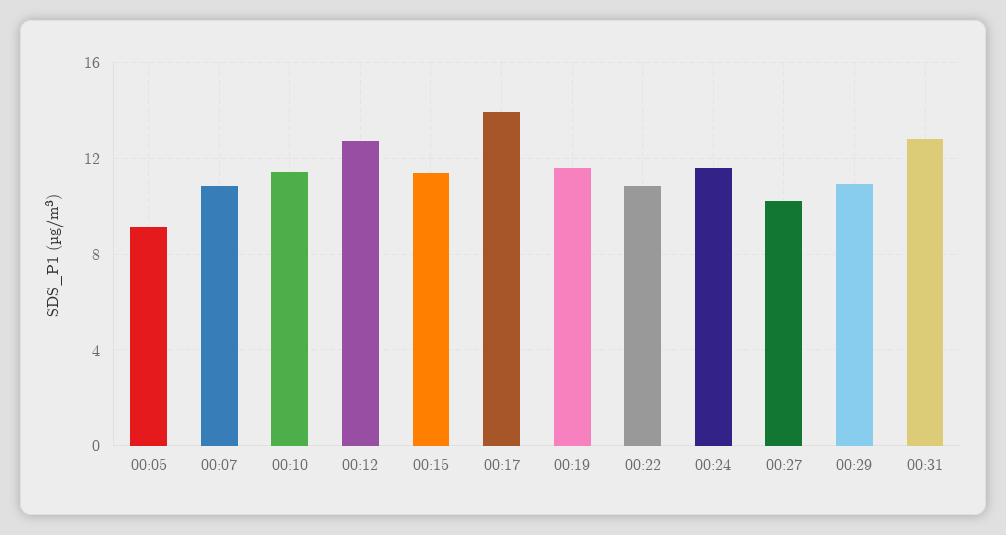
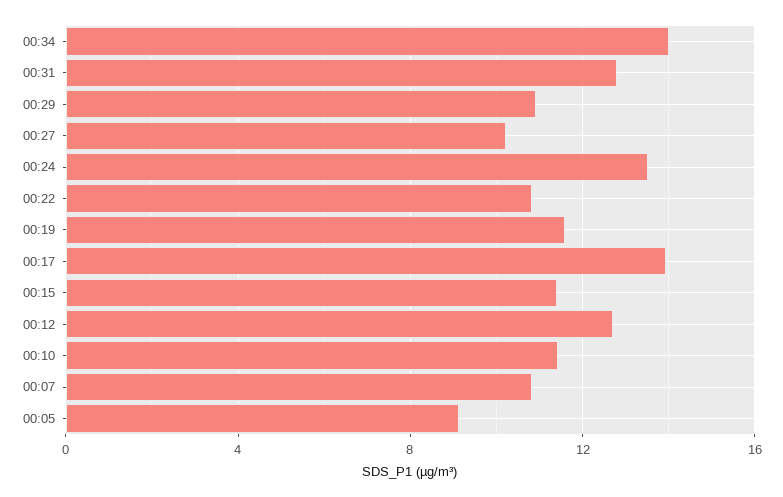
00:24: 11.5 -> 13.5
00:34: none -> 14

